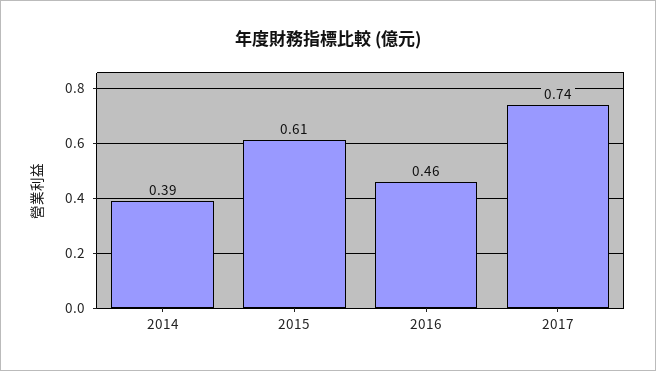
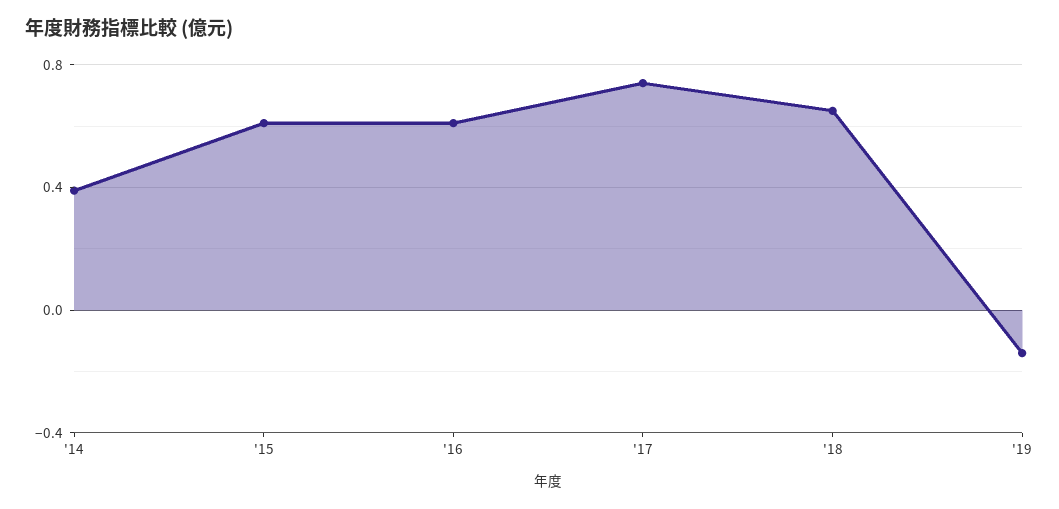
2016: 0.46 -> 0.6
'18: none -> 0.65
'19: none -> -0.15

